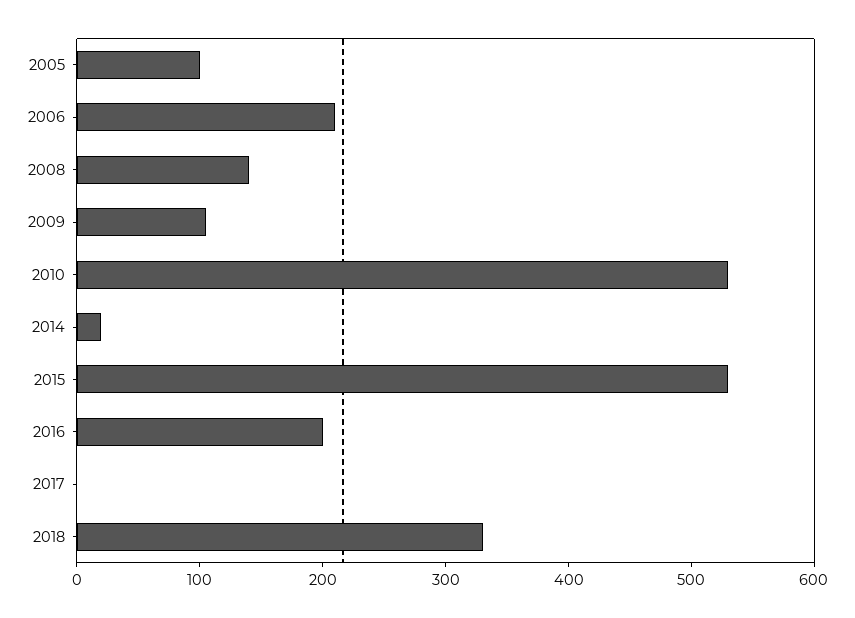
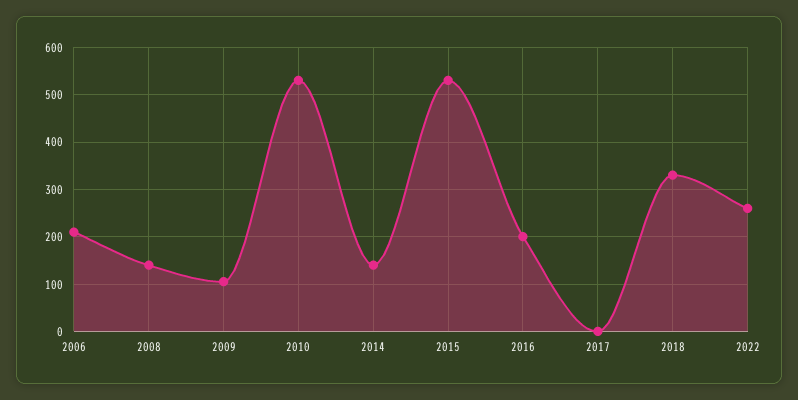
2005: 100 -> none
2014: 20 -> 140
2022: none -> 260

